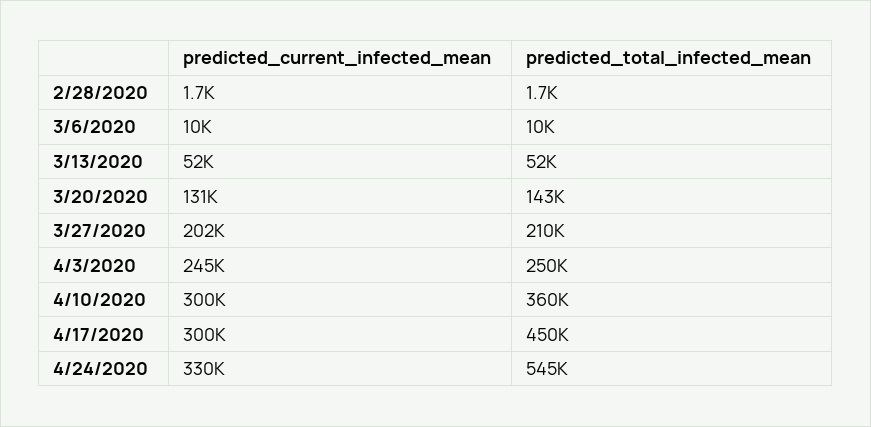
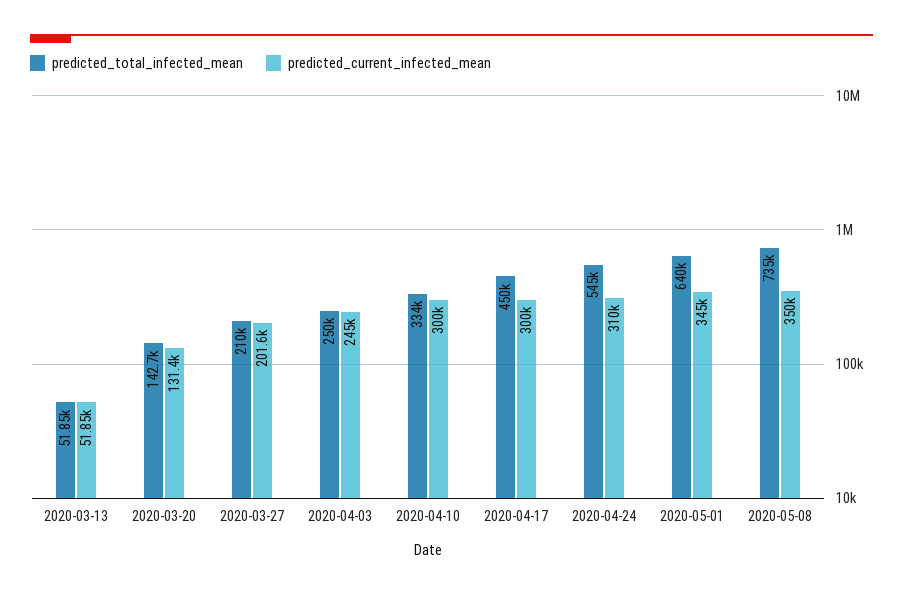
predicted_current_infected_mean, 2/28/2020: 1700 -> none
predicted_total_infected_mean, 2/28/2020: 1700 -> none
predicted_current_infected_mean, 3/6/2020: 10000 -> none
predicted_total_infected_mean, 3/6/2020: 10000 -> none
predicted_total_infected_mean, 4/10/2020: 360000 -> 334000
predicted_current_infected_mean, 4/24/2020: 330000 -> 310000
predicted_total_infected_mean, 2020-05-01: none -> 640000
predicted_current_infected_mean, 2020-05-01: none -> 345000
predicted_total_infected_mean, 2020-05-08: none -> 735000
predicted_current_infected_mean, 2020-05-08: none -> 350000

